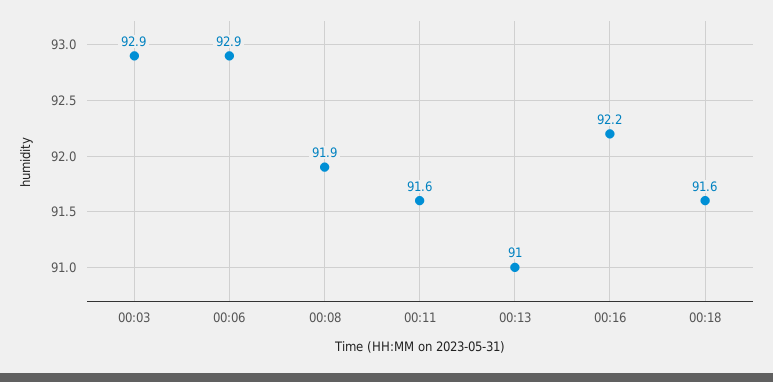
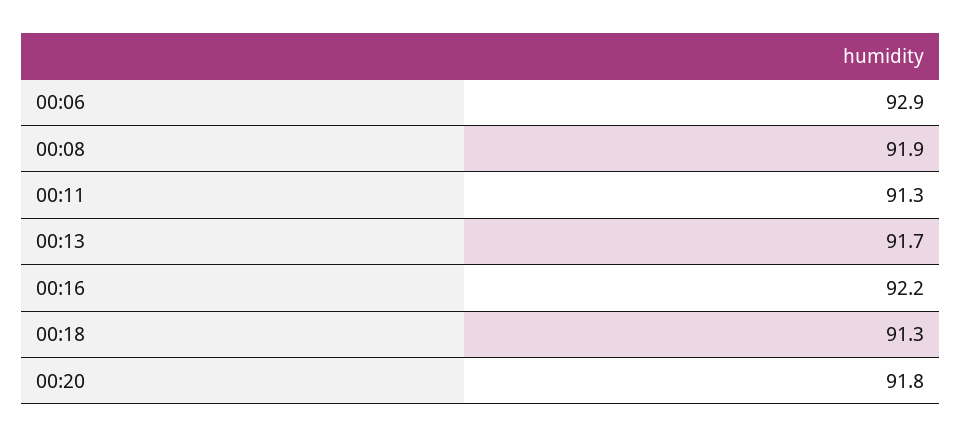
00:03: 92.9 -> none
00:11: 91.6 -> 91.3
00:13: 91 -> 91.7
00:18: 91.6 -> 91.3
00:20: none -> 91.8

